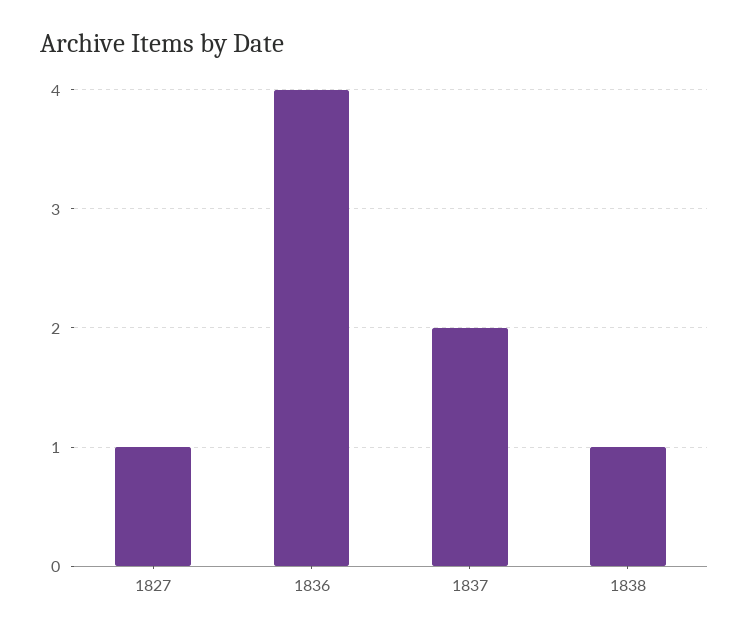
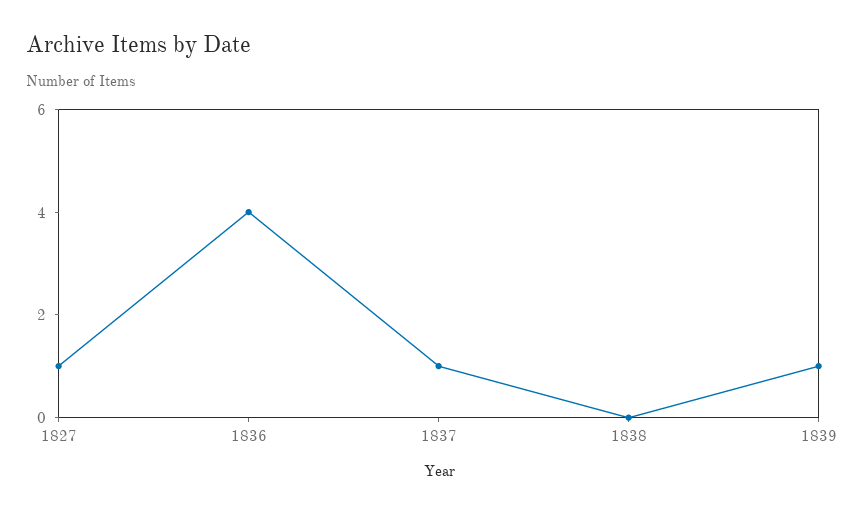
1837: 2 -> 1
1838: 1 -> 0
1839: none -> 1

